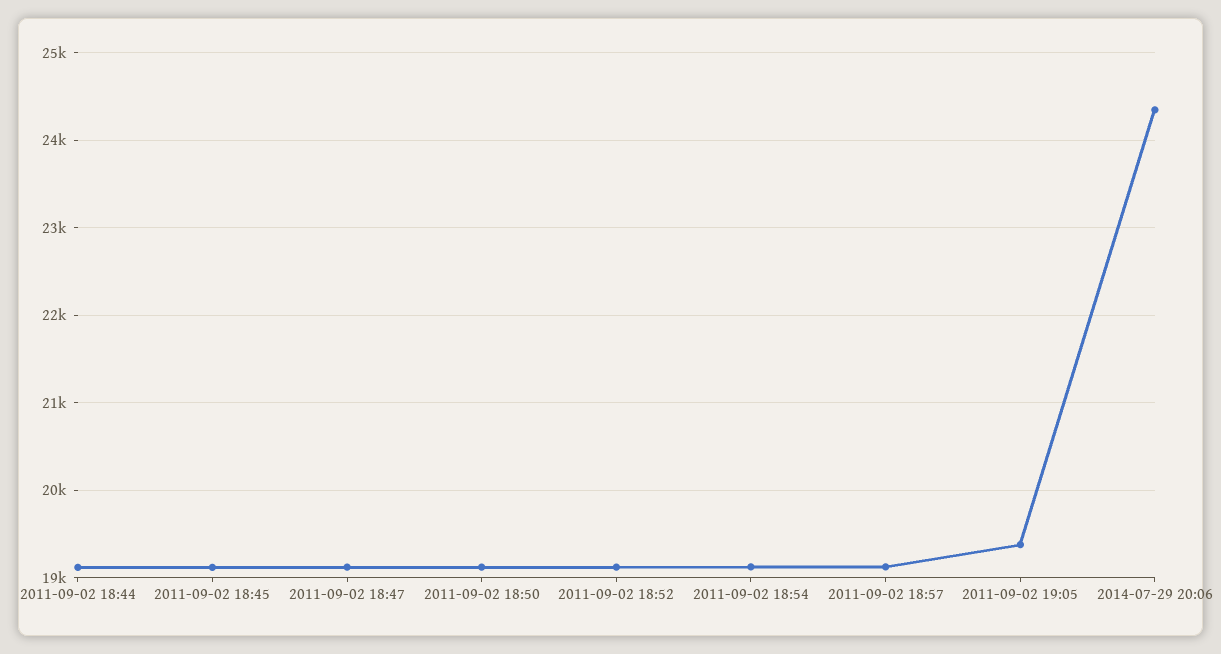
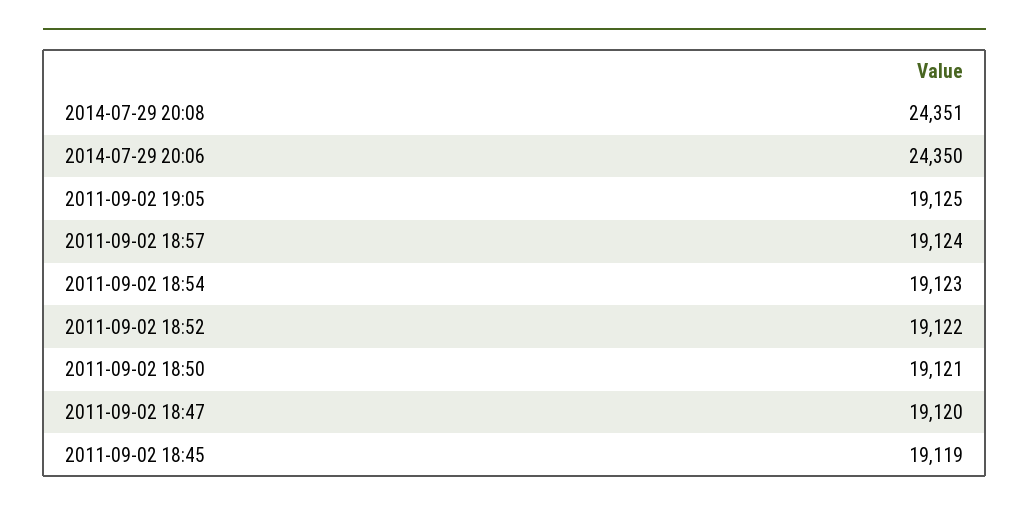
2011-09-02 18:44: 19100 -> none
2011-09-02 19:05: 19400 -> 19125
2014-07-29 20:08: none -> 24351

